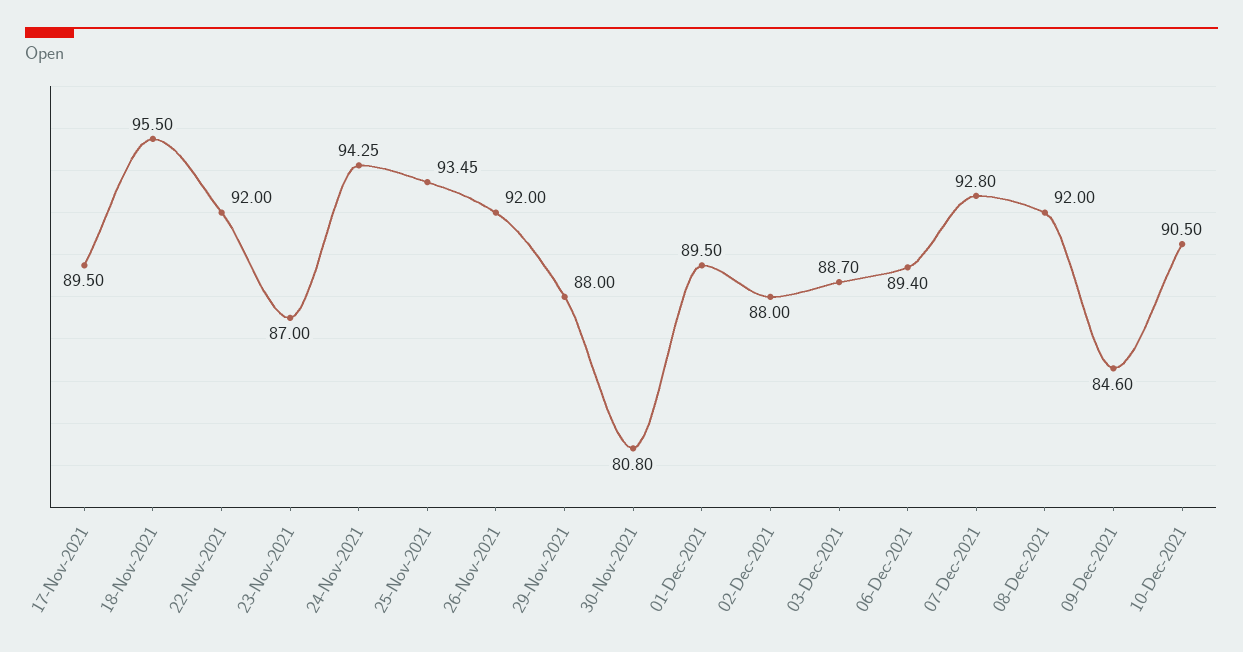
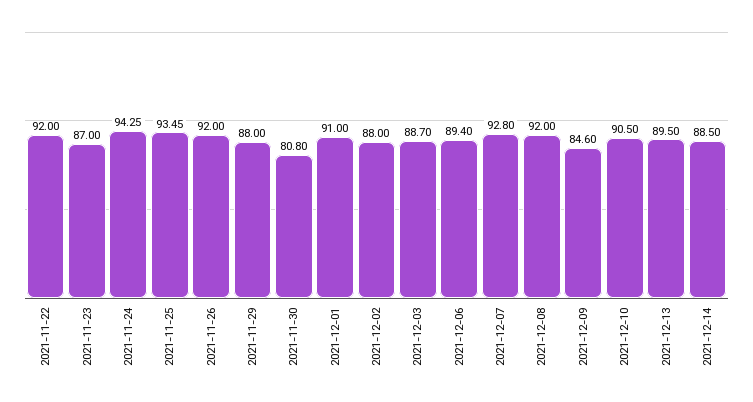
17-Nov-2021: 89.5 -> none
18-Nov-2021: 95.5 -> none
01-Dec-2021: 89.5 -> 91
2021-12-13: none -> 89.5
2021-12-14: none -> 88.5

